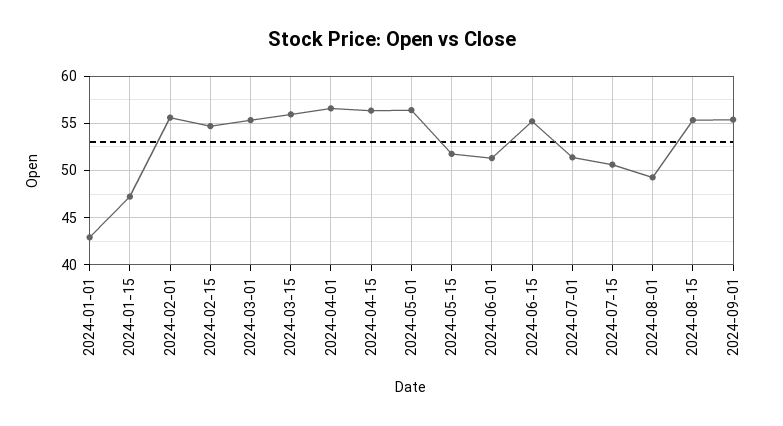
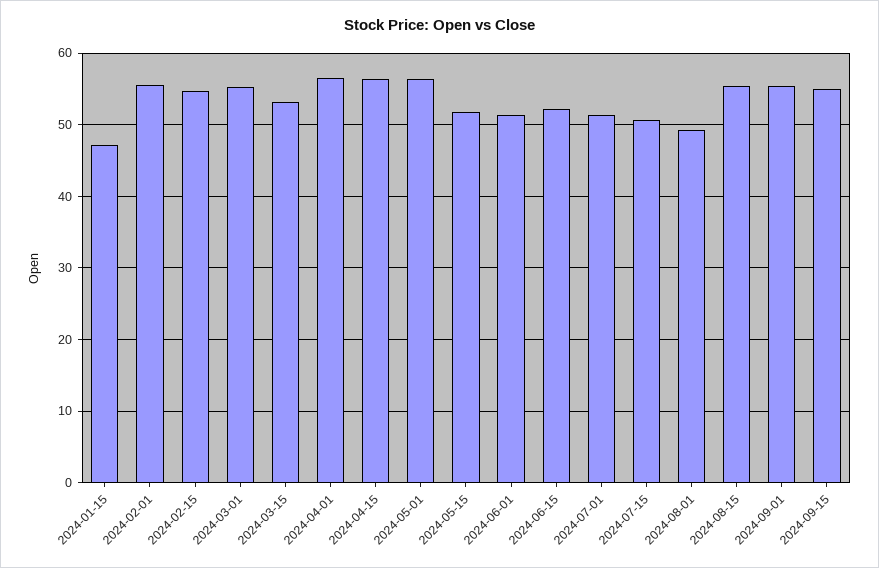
2024-01-01: 43 -> none
2024-03-15: 56 -> 53
2024-06-15: 55 -> 52
2024-09-15: none -> 55

